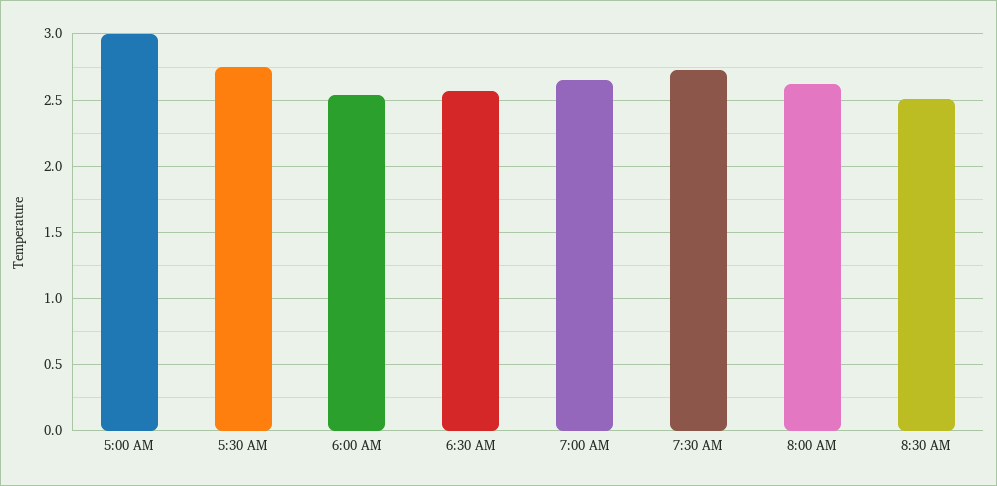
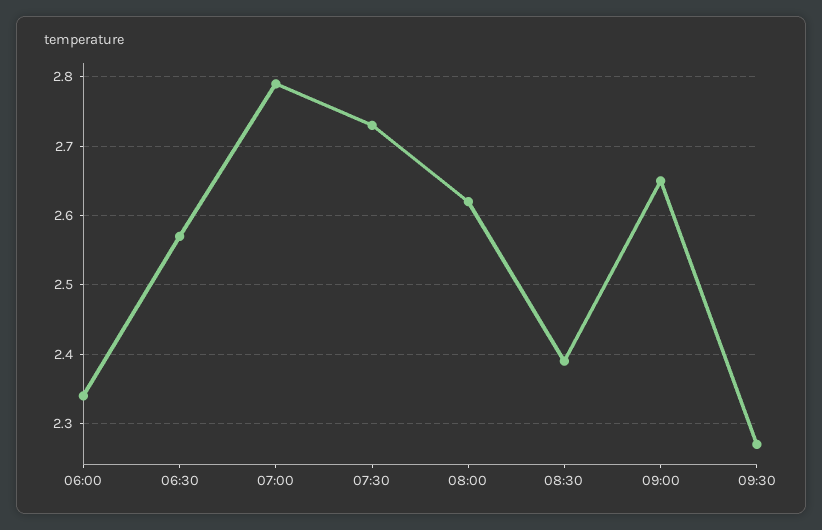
5:00 AM: 3 -> none
5:30 AM: 2.75 -> none
6:00 AM: 2.55 -> 2.34
7:00 AM: 2.65 -> 2.79
8:30 AM: 2.5 -> 2.39
09:00: none -> 2.65
09:30: none -> 2.27

